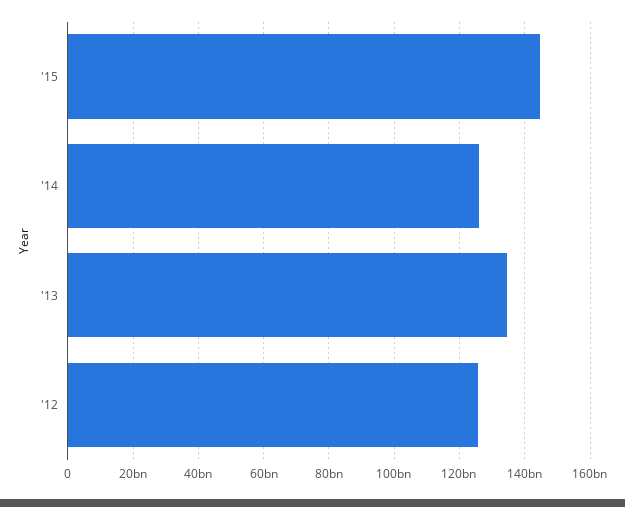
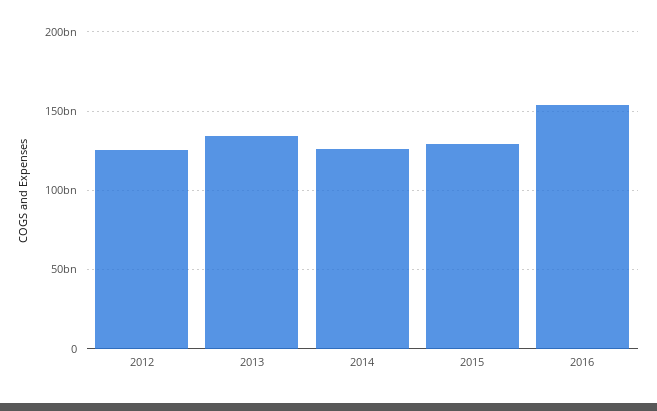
'15: 144000000000 -> 130000000000
2016: none -> 155000000000

